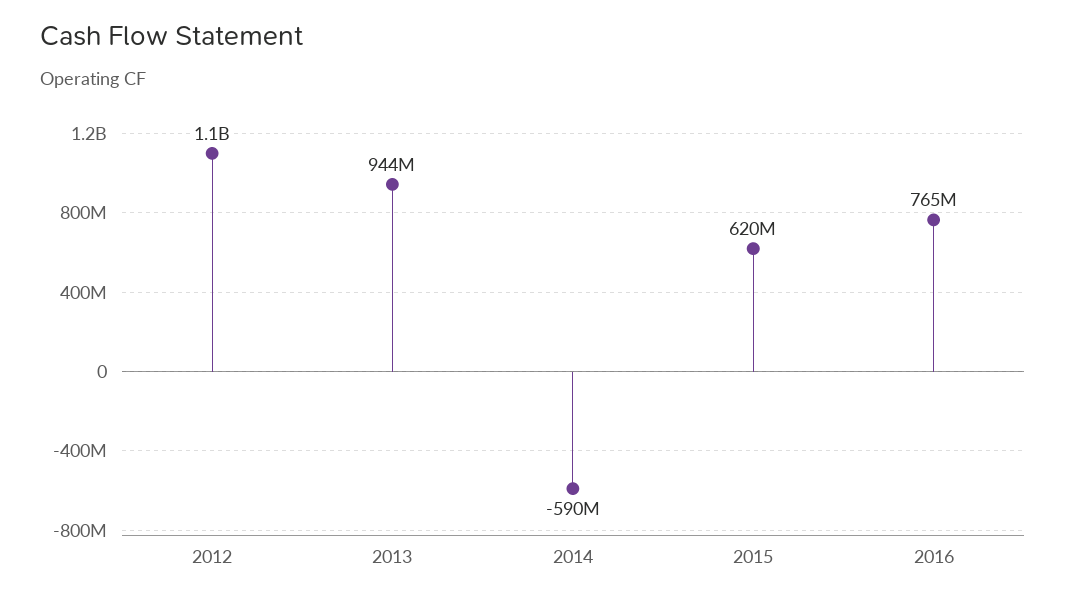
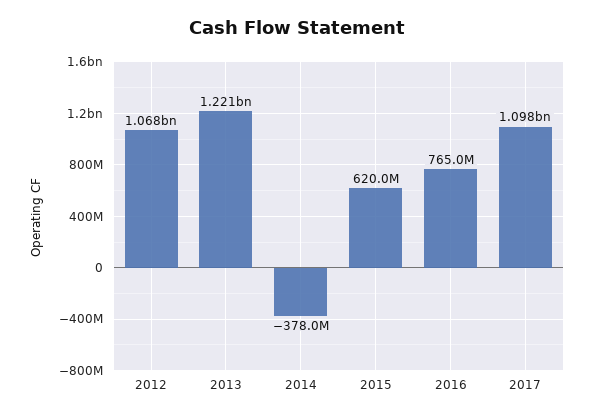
2013: 944000000 -> 1221000000
2014: -590000000 -> -378000000
2017: none -> 1098000000

